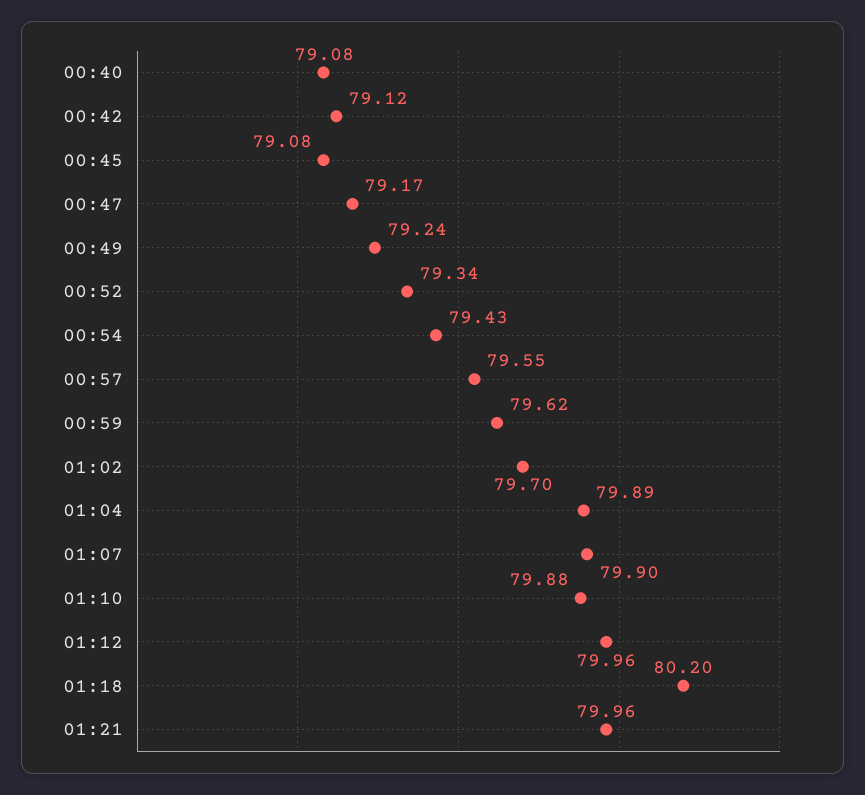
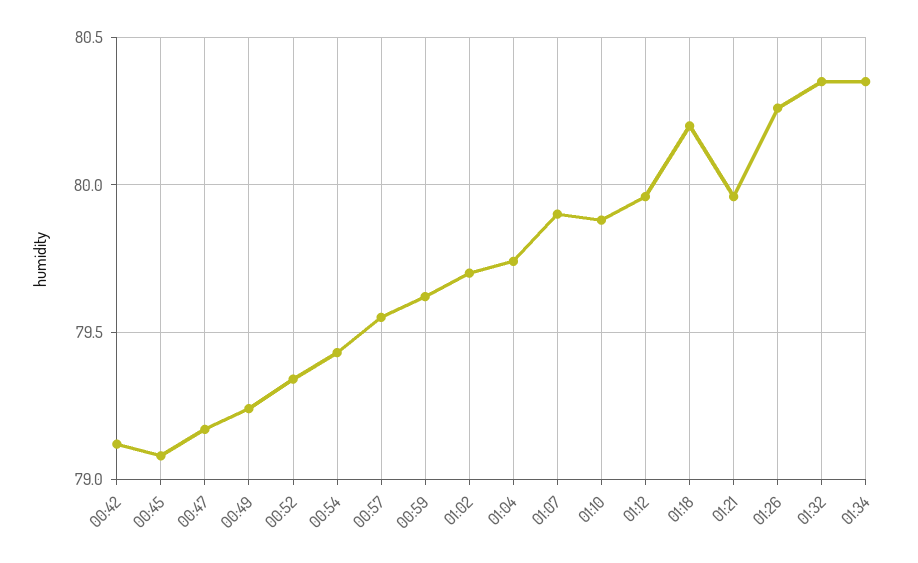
00:40: 79.08 -> none
01:04: 79.89 -> 79.75
01:26: none -> 80.25
01:32: none -> 80.35
01:34: none -> 80.35

